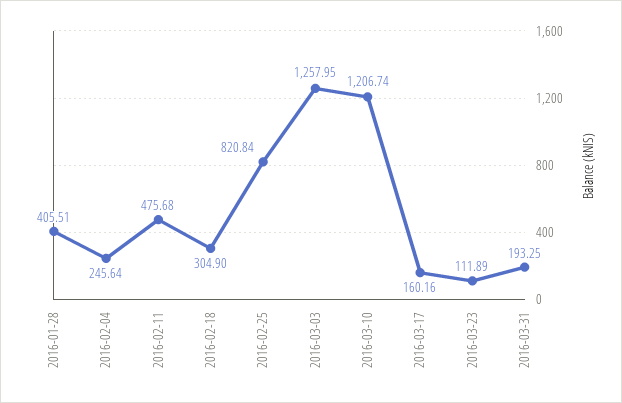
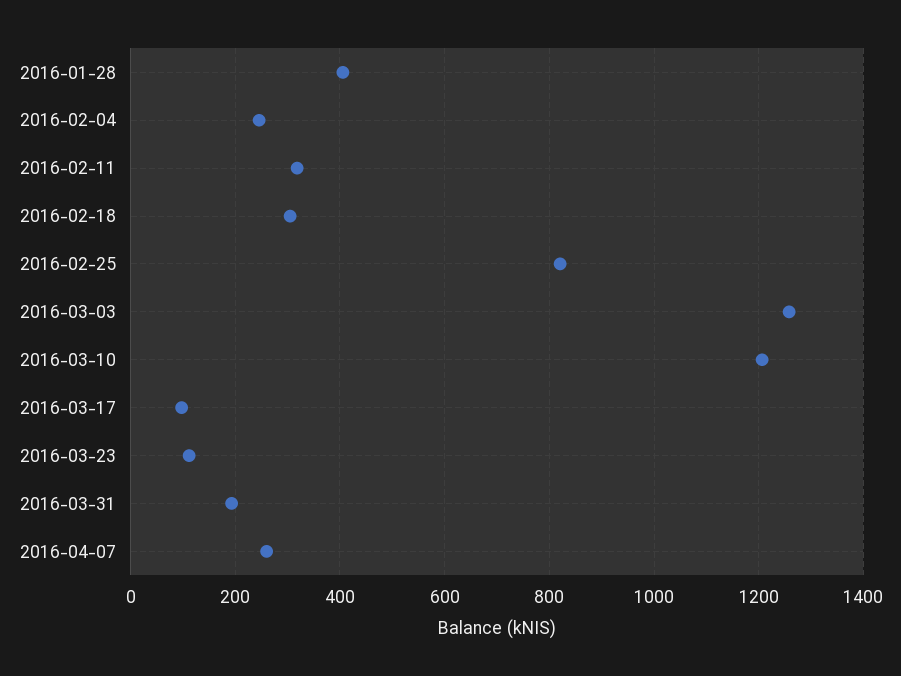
2016-02-11: 475.68 -> 320
2016-03-17: 160.16 -> 100
2016-04-07: none -> 260

